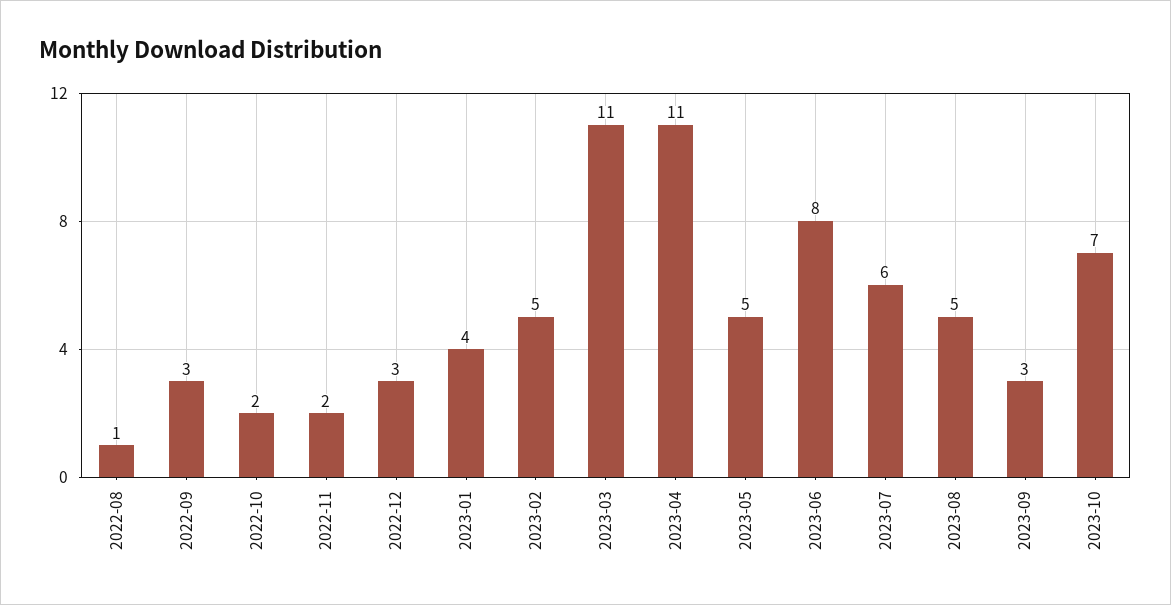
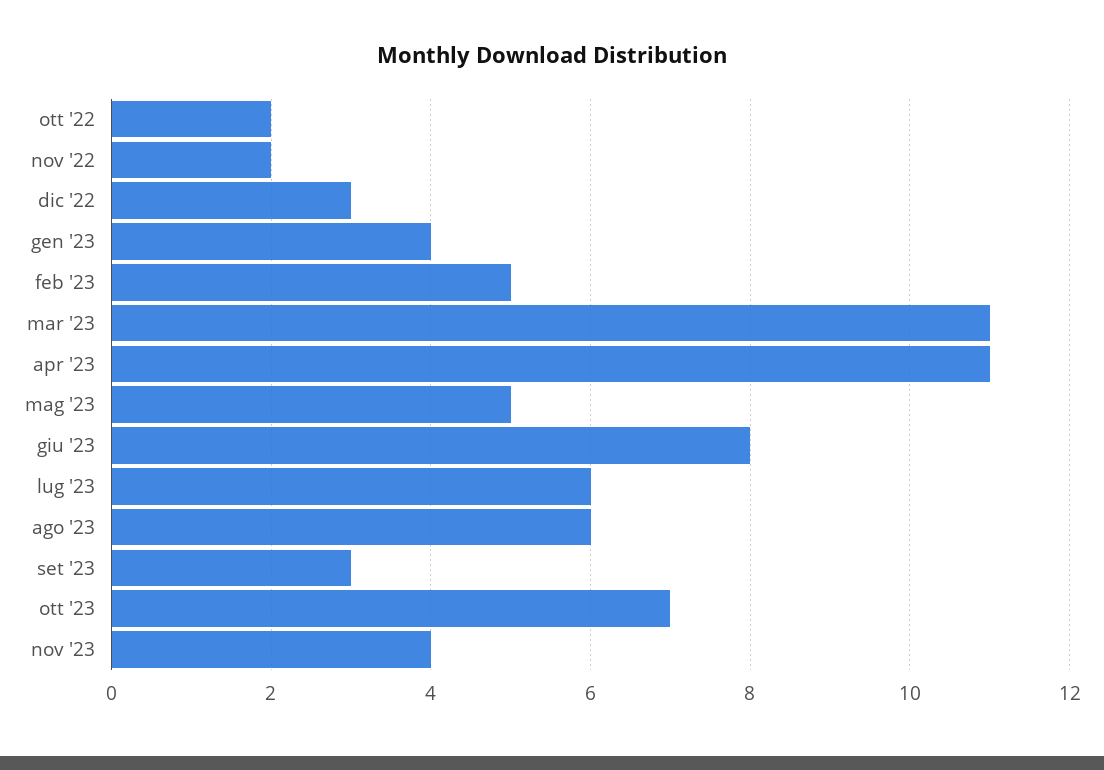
2022-08: 1 -> none
2022-09: 3 -> none
2023-08: 5 -> 6
nov '23: none -> 4

